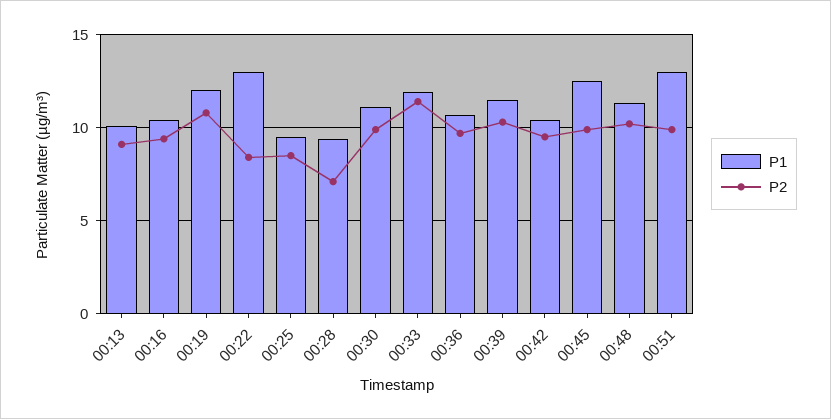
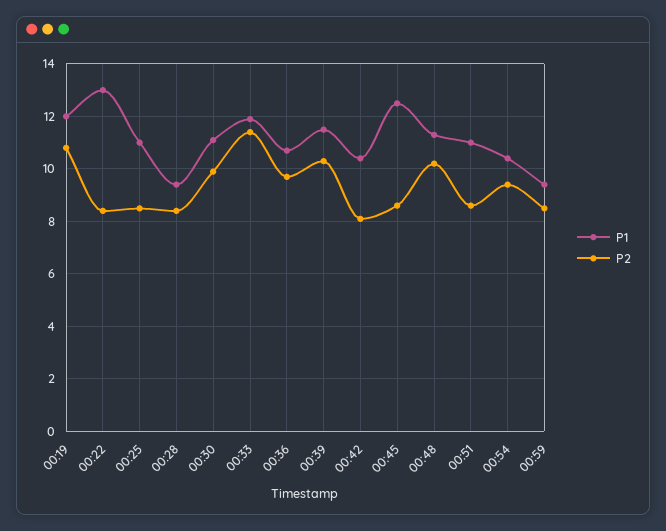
P1, 00:13: 10 -> none
P2, 00:13: 9 -> none
P1, 00:16: 10.5 -> none
P2, 00:16: 9.5 -> none
P1, 00:25: 9.5 -> 11
P2, 00:28: 7 -> 8.5
P2, 00:42: 9.5 -> 8
P2, 00:45: 10 -> 8.5
P1, 00:51: 13 -> 11
P2, 00:51: 10 -> 8.5
P1, 00:54: none -> 10.5
P2, 00:54: none -> 9.5
P1, 00:59: none -> 9.5
P2, 00:59: none -> 8.5

